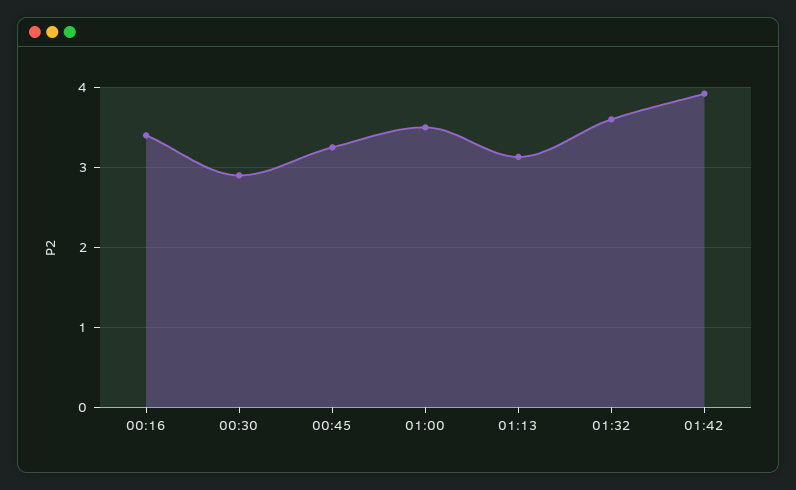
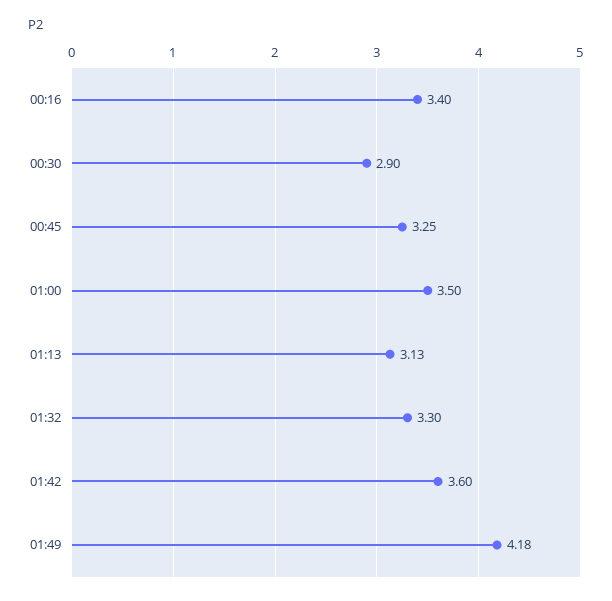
01:32: 3.6 -> 3.3
01:42: 3.9 -> 3.6
01:49: none -> 4.18

